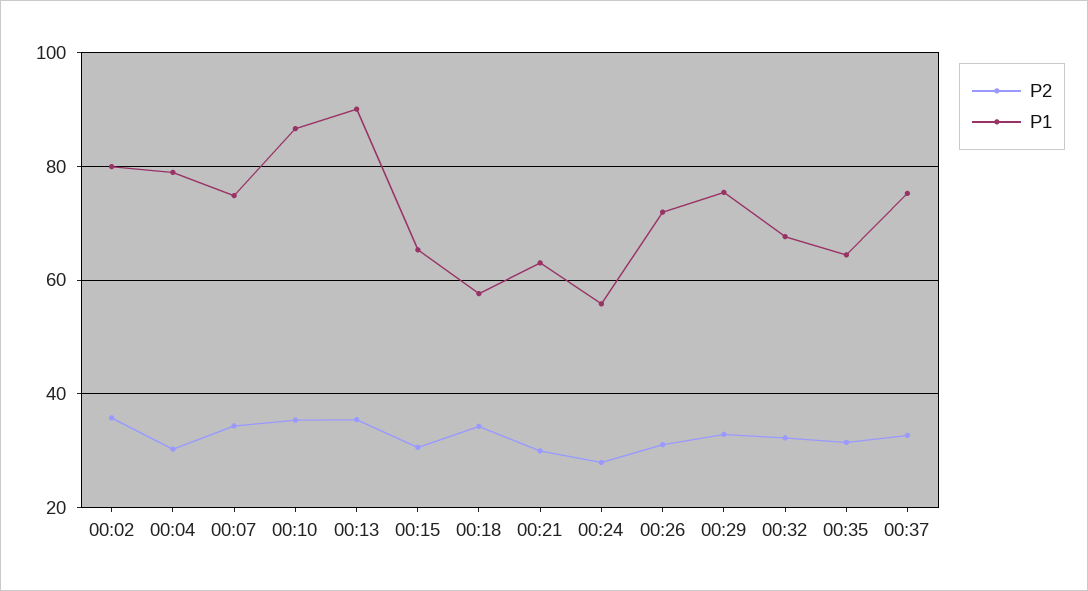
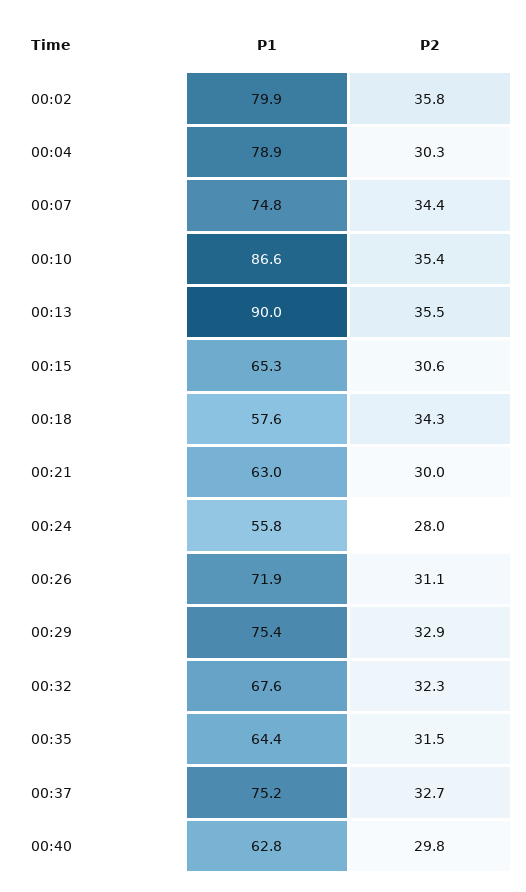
P1, 00:40: none -> 62.8
P2, 00:40: none -> 29.8

